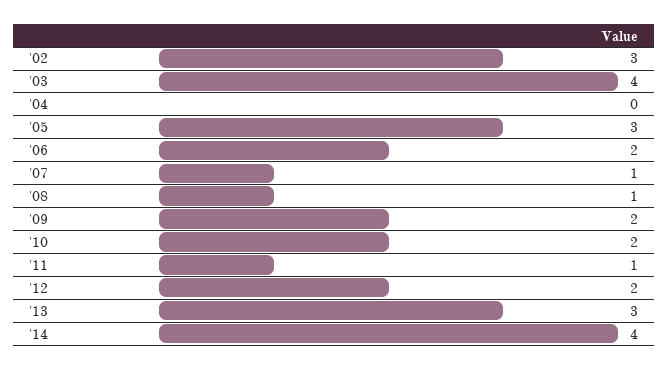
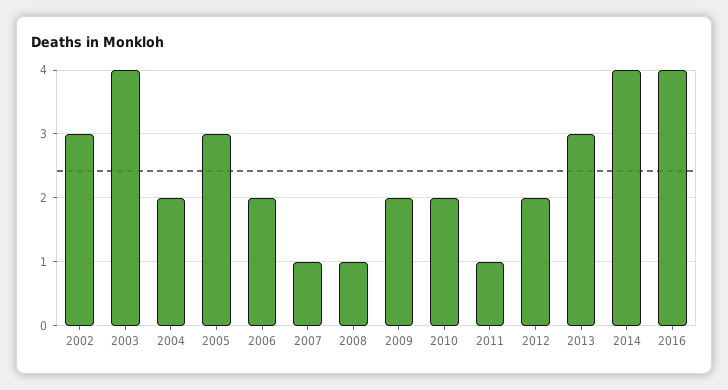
'04: 0 -> 2
2016: none -> 4

